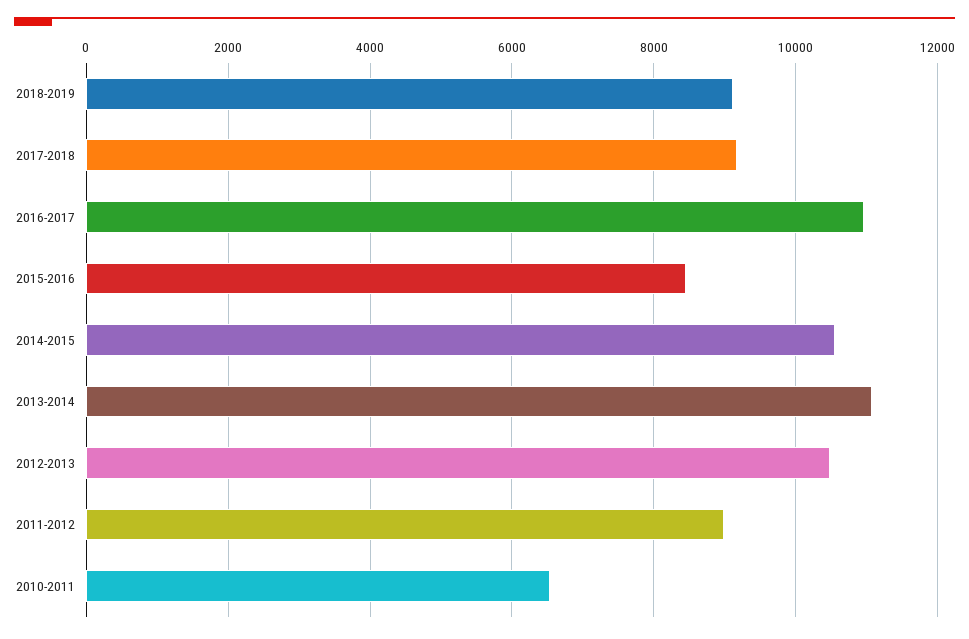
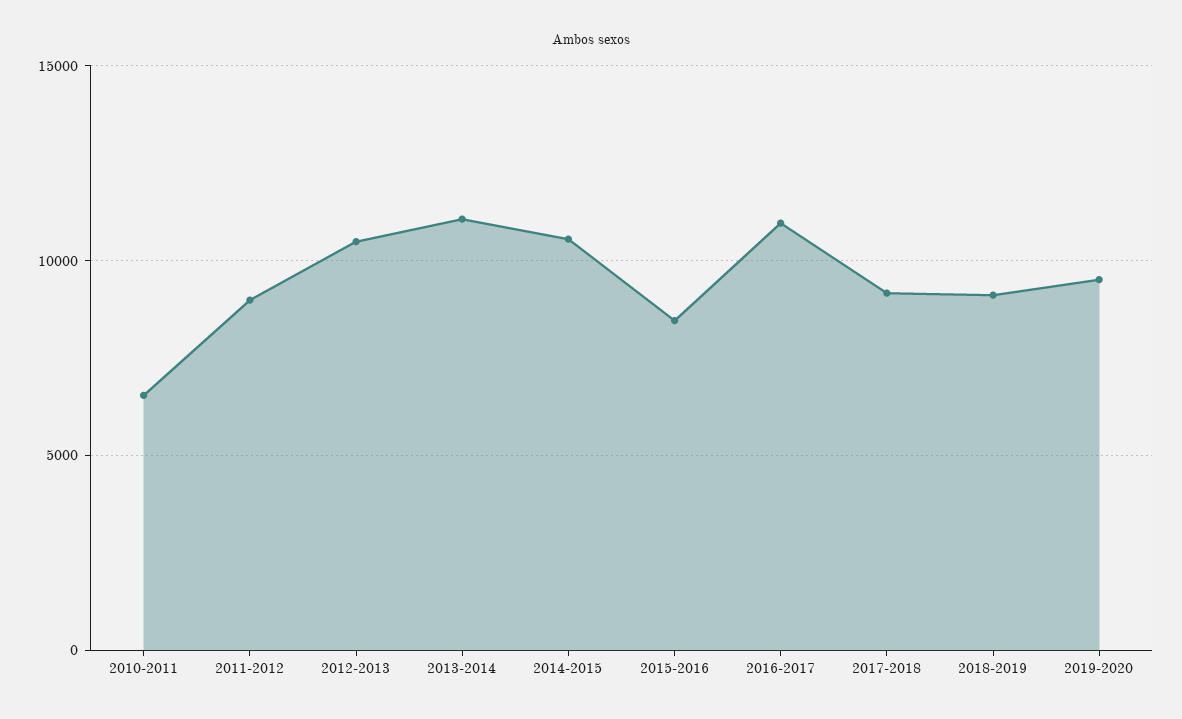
2019-2020: none -> 9500

